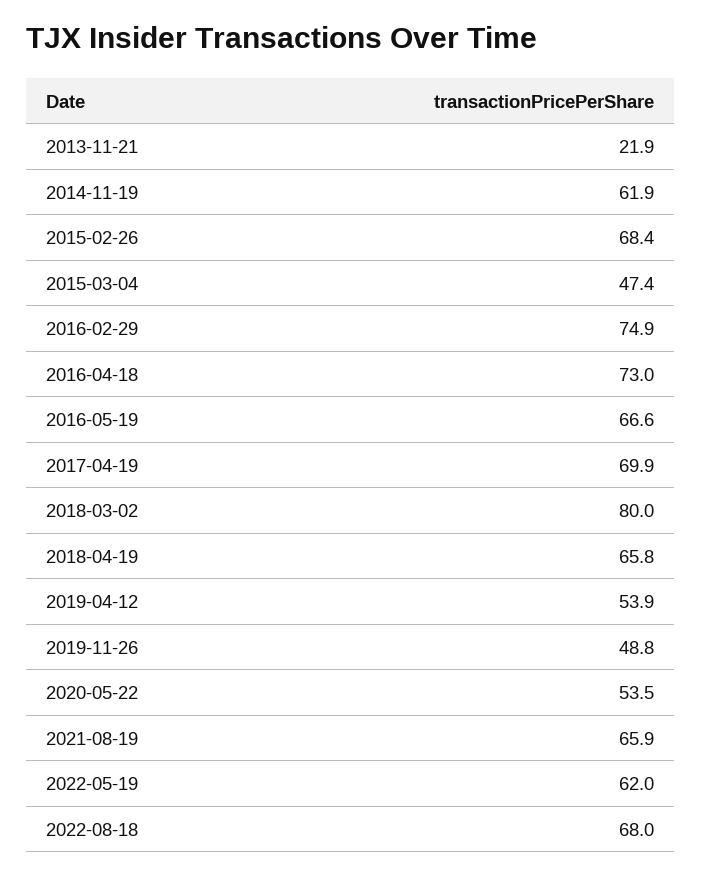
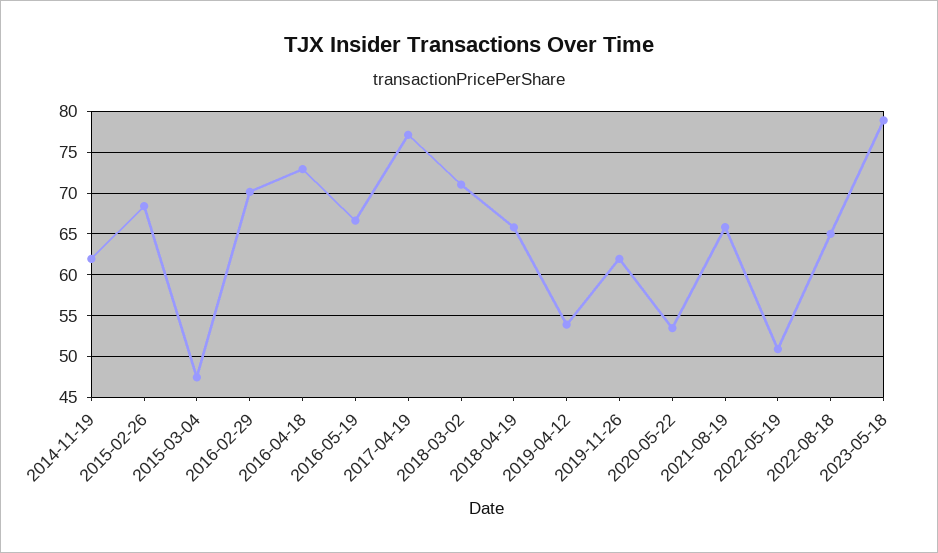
2013-11-21: 21.9 -> none
2016-02-29: 74.9 -> 70
2017-04-19: 69.9 -> 77
2018-03-02: 80 -> 71
2019-11-26: 48.8 -> 62
2022-05-19: 62 -> 51
2022-08-18: 68 -> 65
2023-05-18: none -> 79

